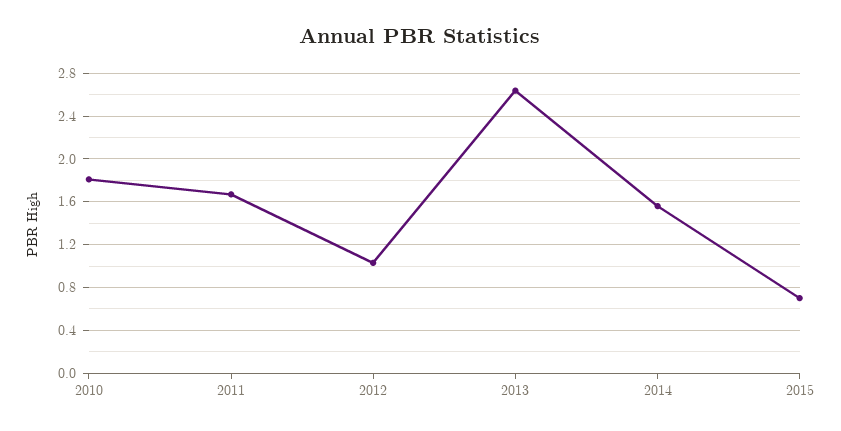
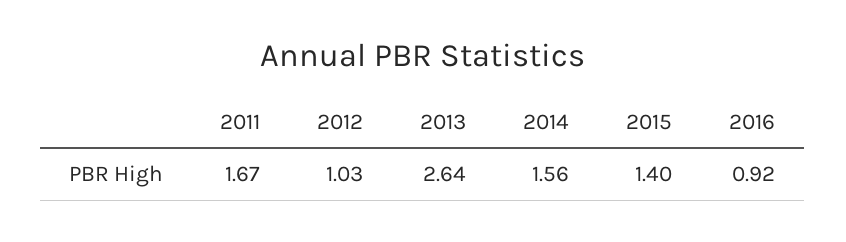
2010: 1.8 -> none
2015: 0.7 -> 1.4
2016: none -> 0.92

